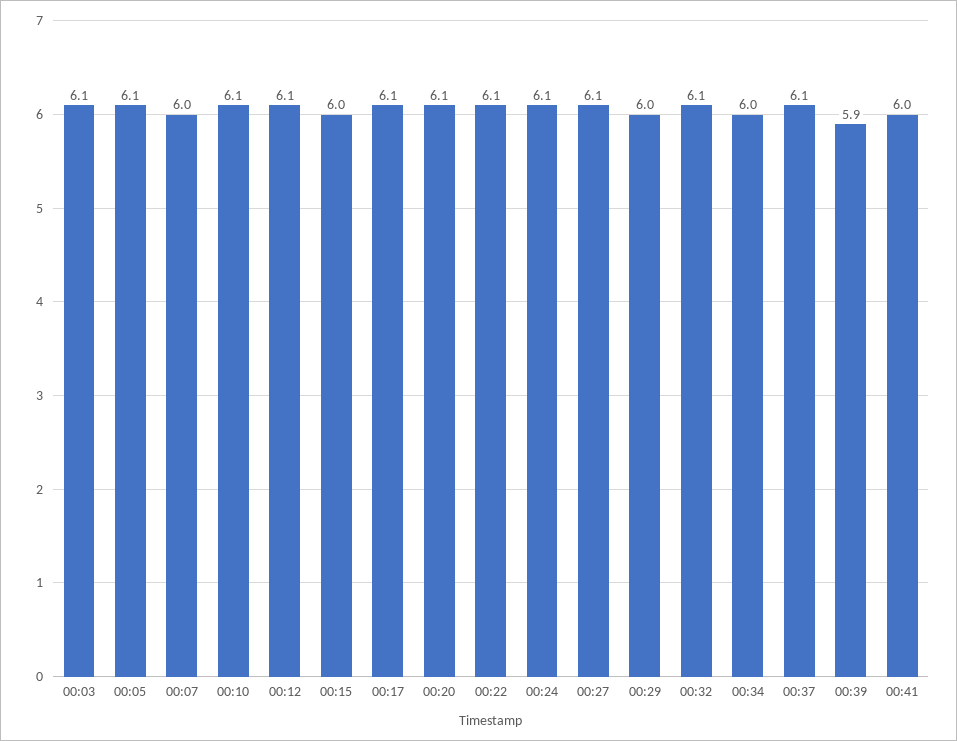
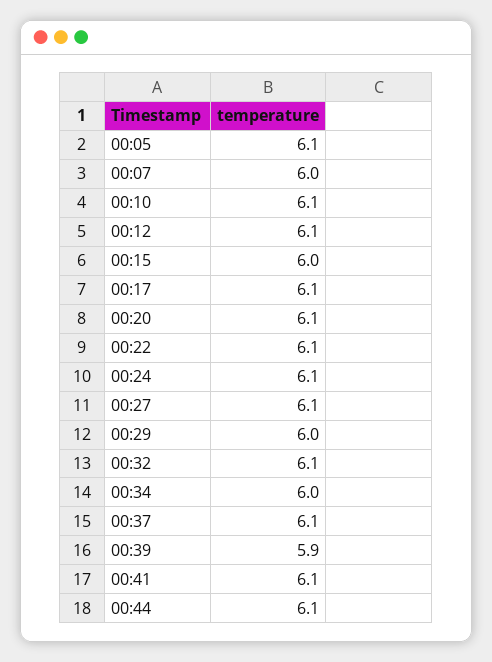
00:03: 6.1 -> none
00:41: 6 -> 6.1
00:44: none -> 6.1

